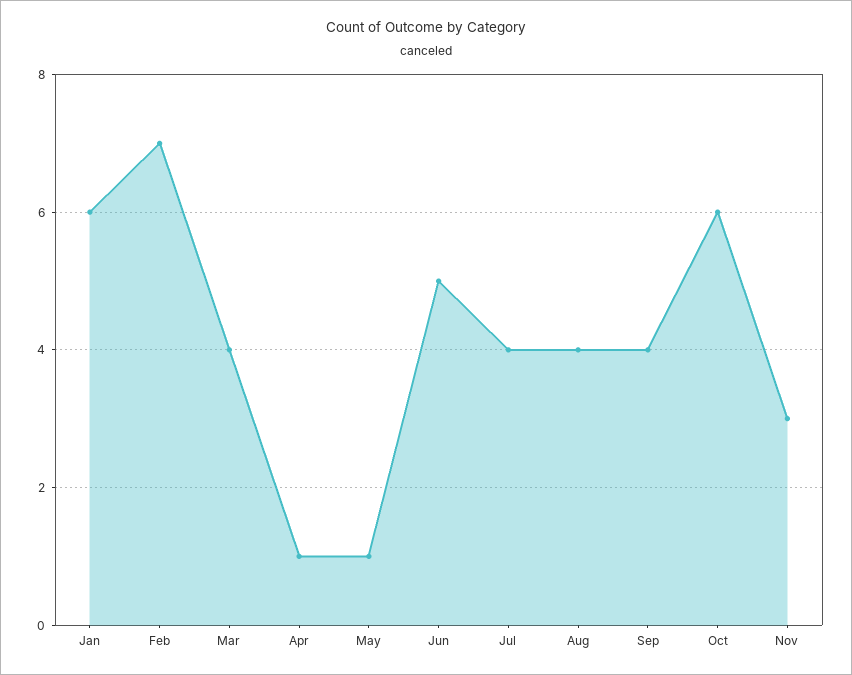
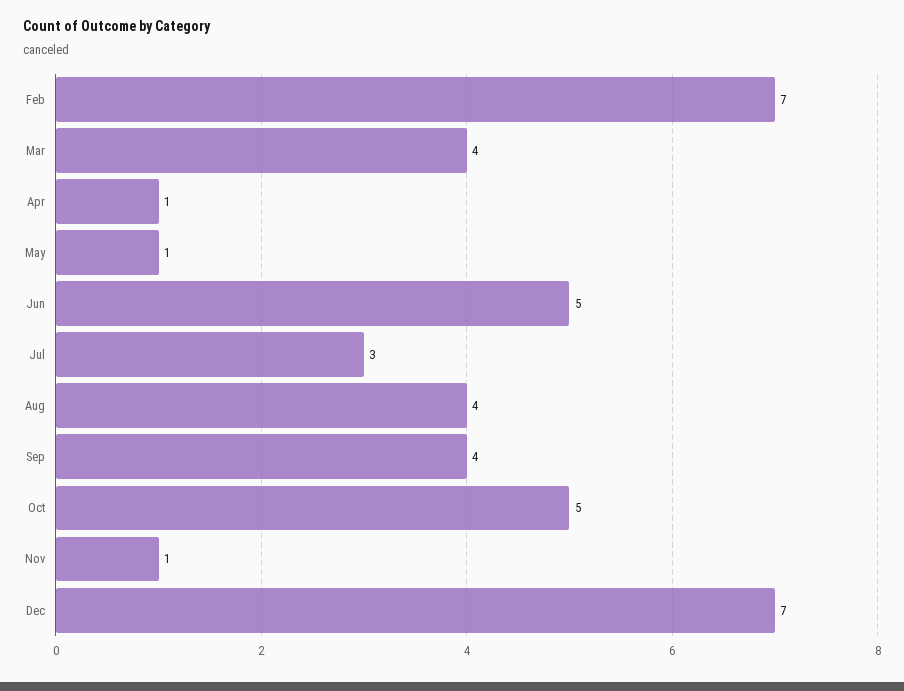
Jan: 6 -> none
Jul: 4 -> 3
Oct: 6 -> 5
Nov: 3 -> 1
Dec: none -> 7

